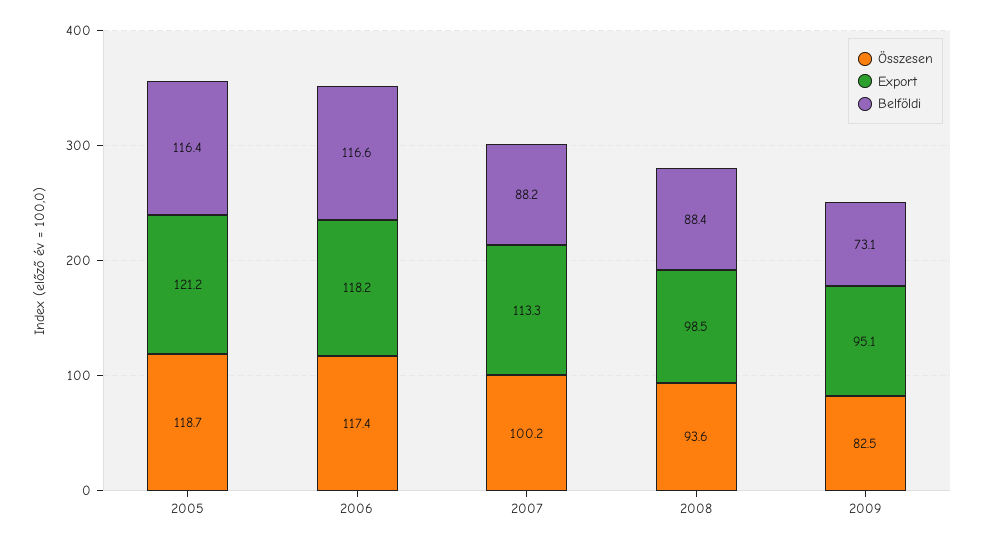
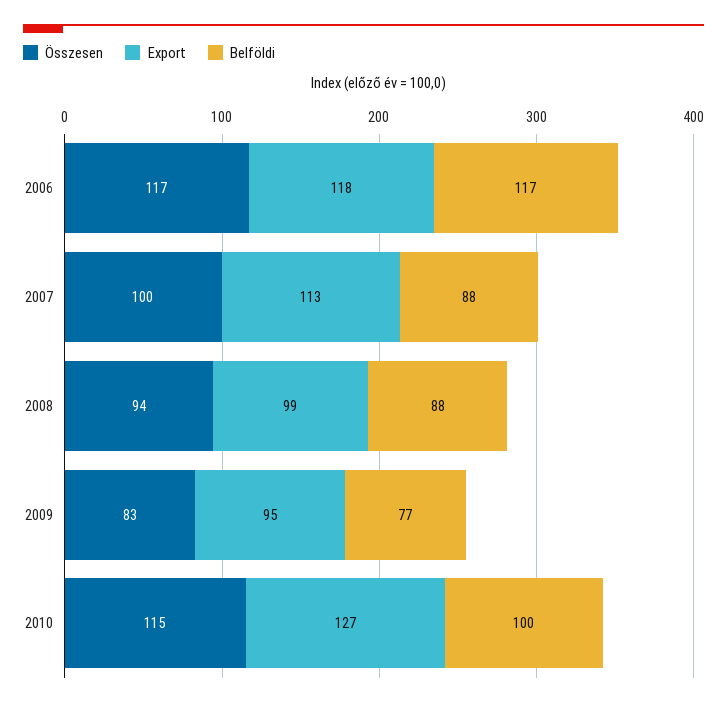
Összesen, 2005: 118.7 -> none
Export, 2005: 121.2 -> none
Belföldi, 2005: 116.4 -> none
Belföldi, 2009: 73.1 -> 77
Összesen, 2010: none -> 115
Export, 2010: none -> 127
Belföldi, 2010: none -> 100

